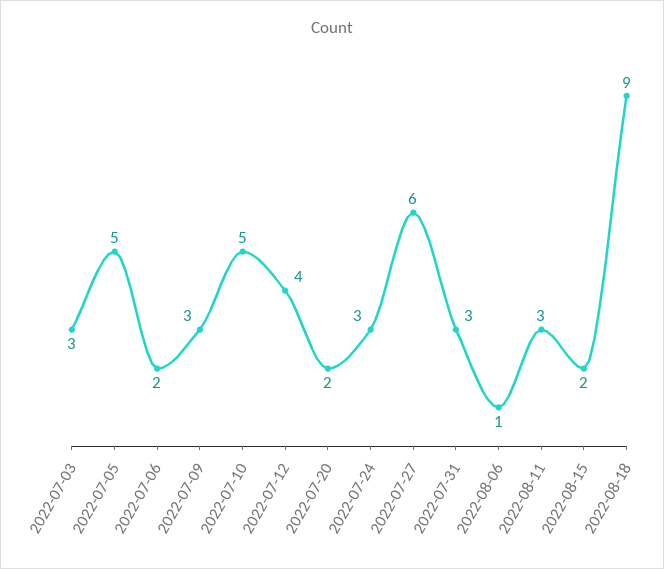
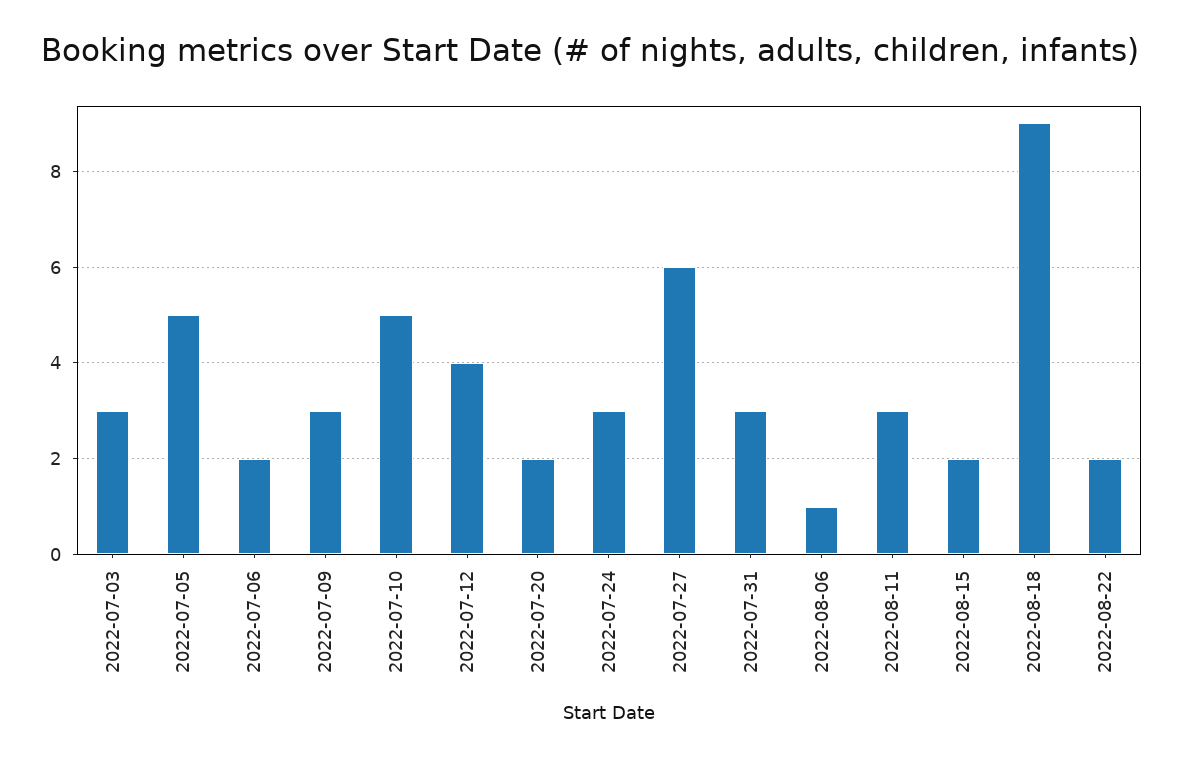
2022-08-22: none -> 2

